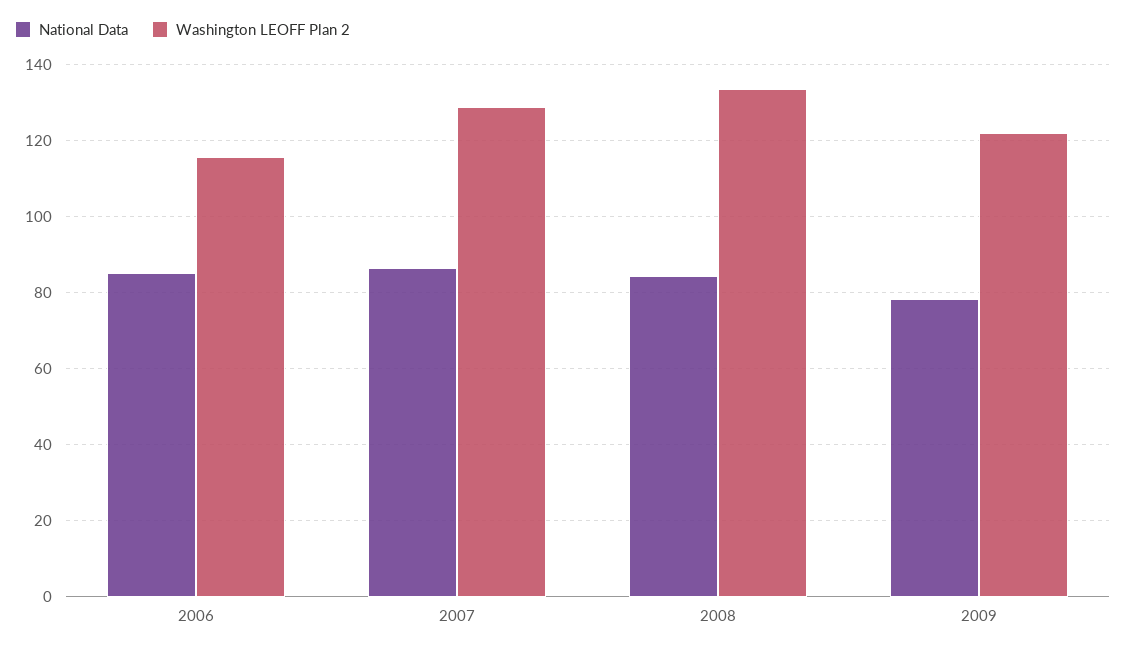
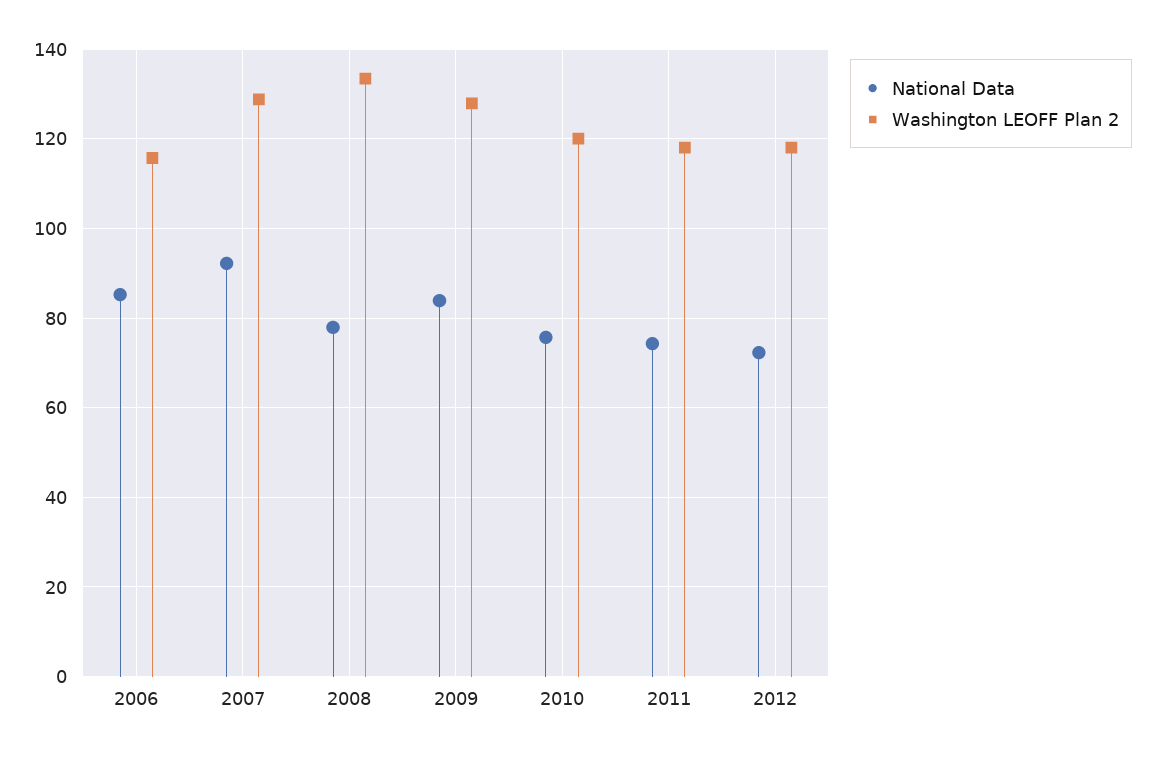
National Data, 2007: 86 -> 92
National Data, 2008: 84 -> 78
National Data, 2009: 78 -> 84
Washington LEOFF Plan 2, 2009: 122 -> 128
National Data, 2010: none -> 76
Washington LEOFF Plan 2, 2010: none -> 120
National Data, 2011: none -> 74
Washington LEOFF Plan 2, 2011: none -> 118
National Data, 2012: none -> 72
Washington LEOFF Plan 2, 2012: none -> 118

